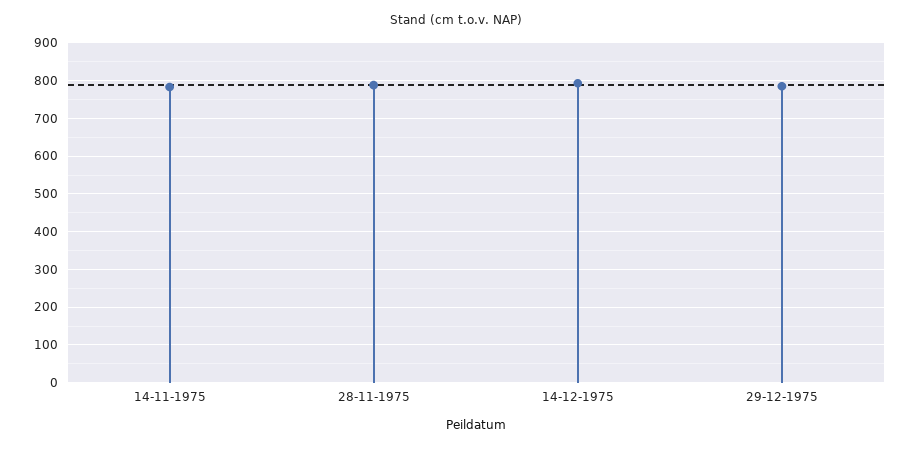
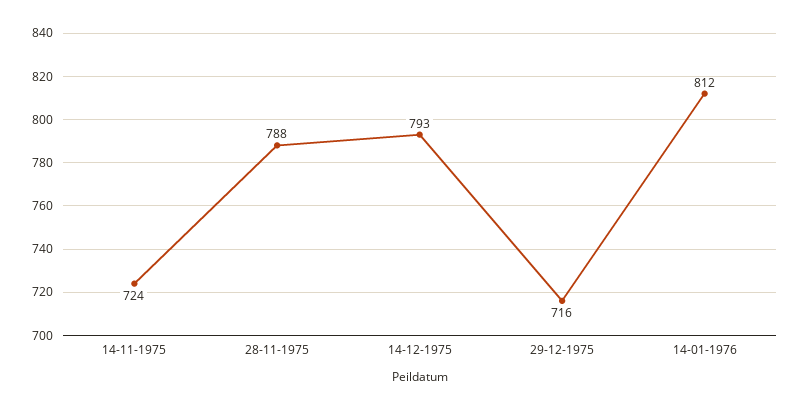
14-11-1975: 780 -> 724
29-12-1975: 780 -> 716
14-01-1976: none -> 812

